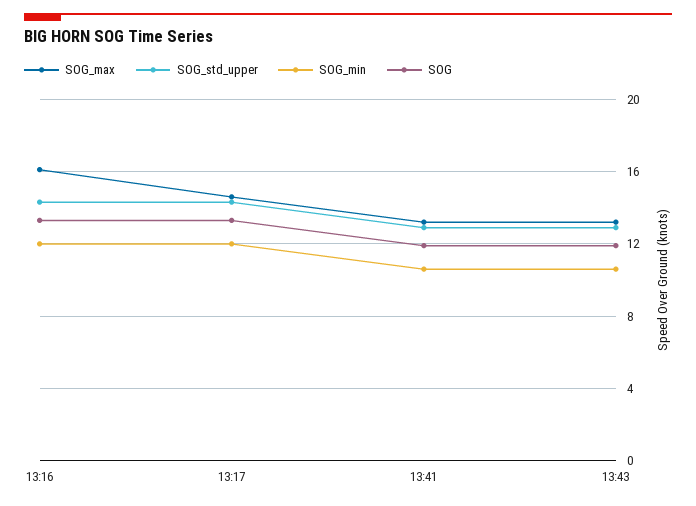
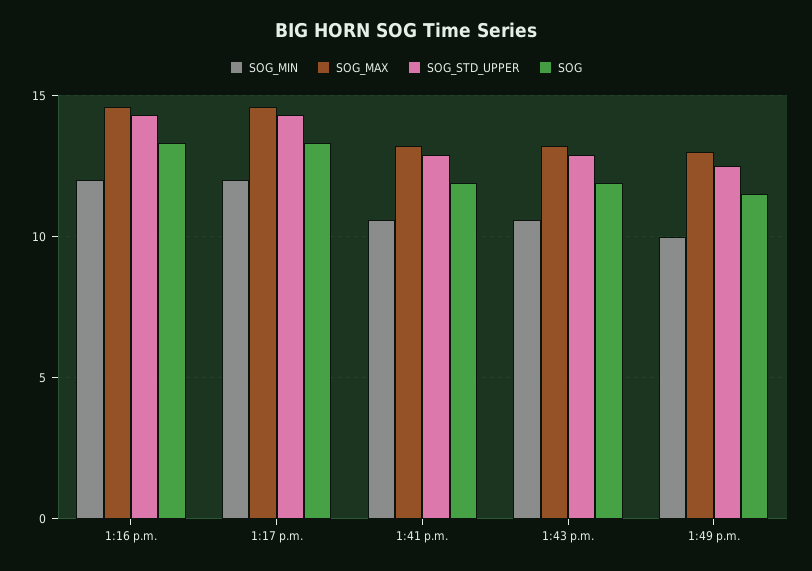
SOG_max, 13:16: 16 -> 14.5
SOG_min, 1:49 p.m.: none -> 10
SOG_max, 1:49 p.m.: none -> 13
SOG_std_upper, 1:49 p.m.: none -> 12.5
SOG, 1:49 p.m.: none -> 11.5

